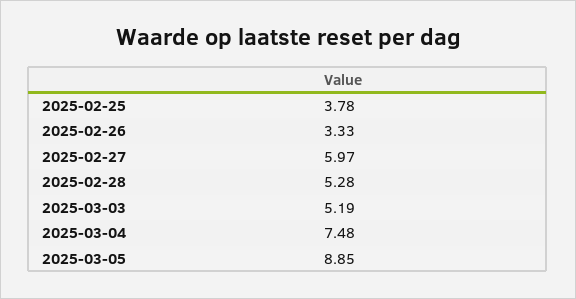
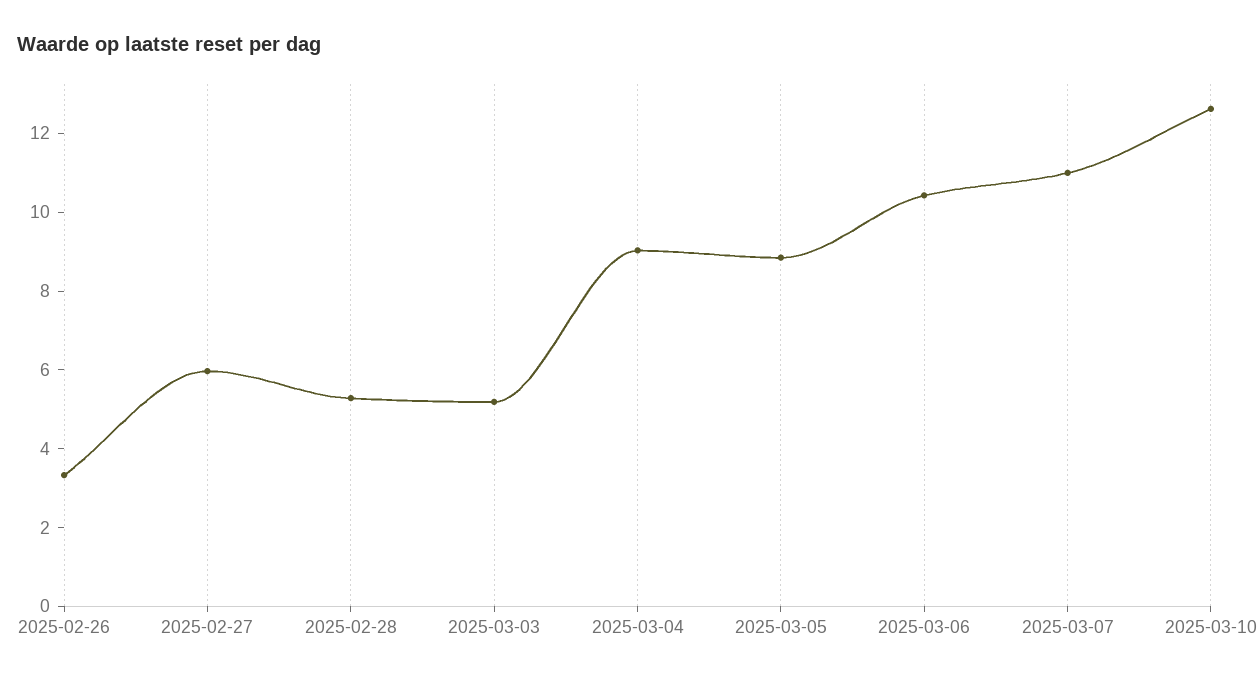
2025-02-25: 3.78 -> none
2025-03-04: 7.48 -> 9
2025-03-06: none -> 10.5
2025-03-07: none -> 11
2025-03-10: none -> 12.5

